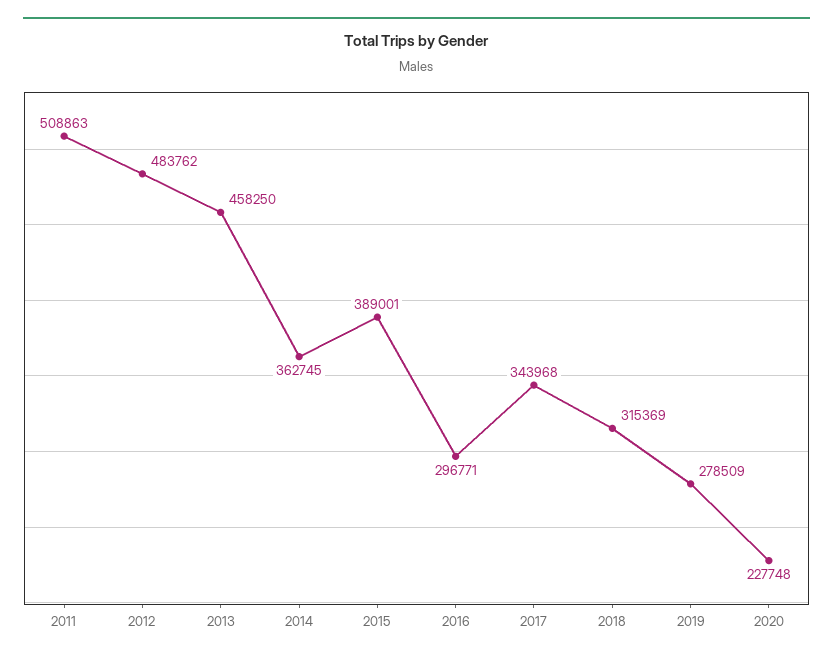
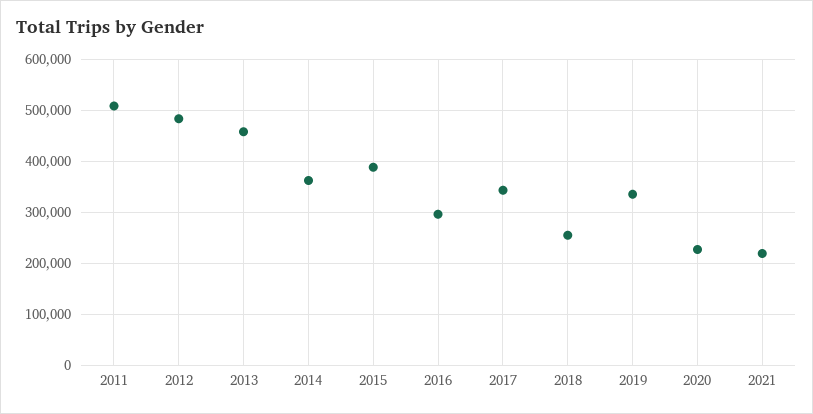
2018: 315369 -> 260000
2019: 278509 -> 340000
2021: none -> 220000

